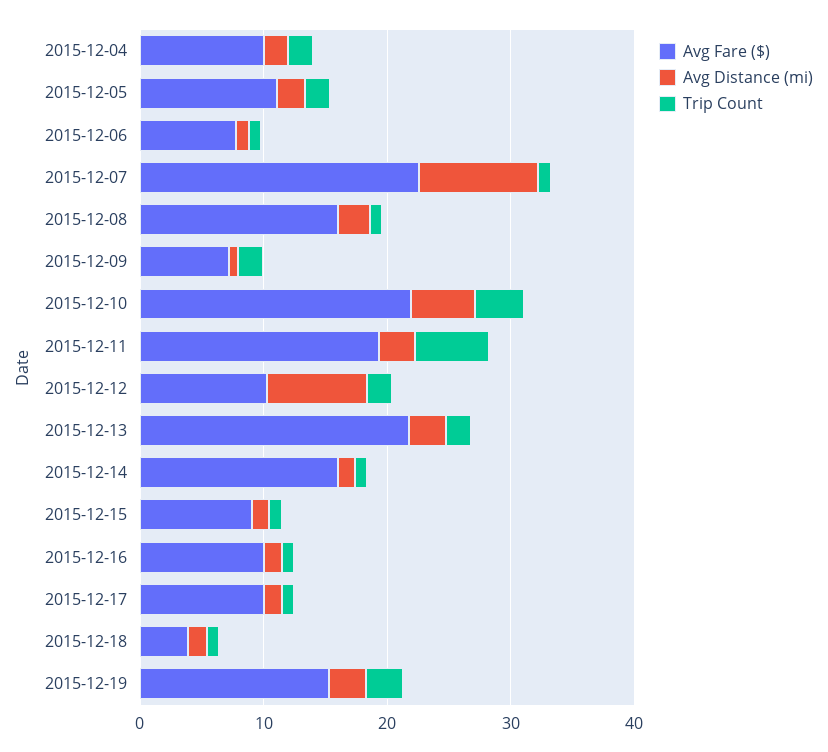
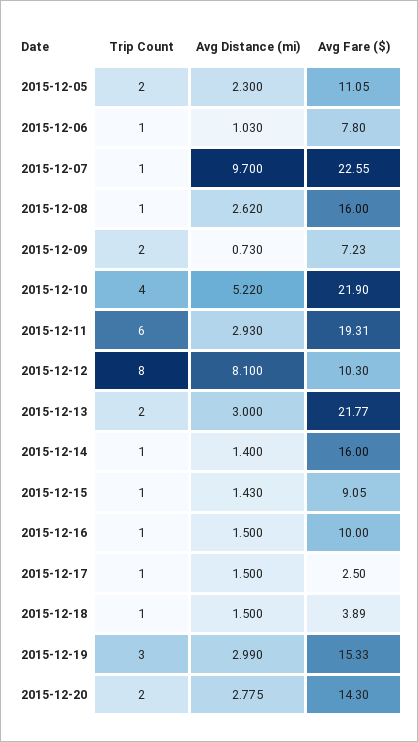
Avg Fare ($), 2015-12-04: 10 -> none
Avg Distance (mi), 2015-12-04: 2 -> none
Trip Count, 2015-12-04: 2 -> none
Trip Count, 2015-12-12: 2 -> 8
Avg Fare ($), 2015-12-17: 10 -> 2.5
Trip Count, 2015-12-20: none -> 2
Avg Distance (mi), 2015-12-20: none -> 2.775
Avg Fare ($), 2015-12-20: none -> 14.3

